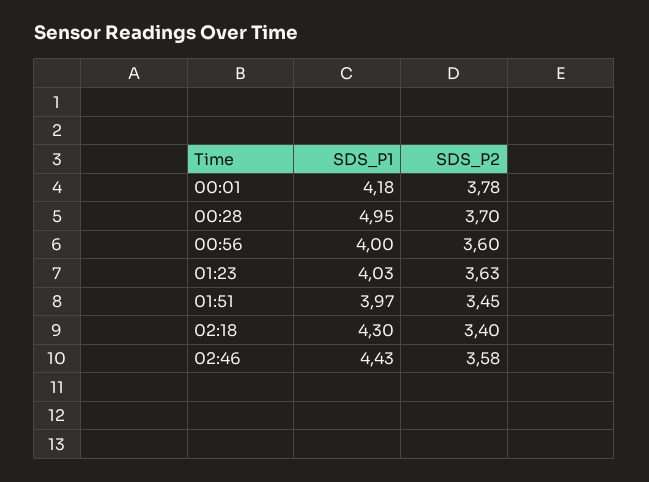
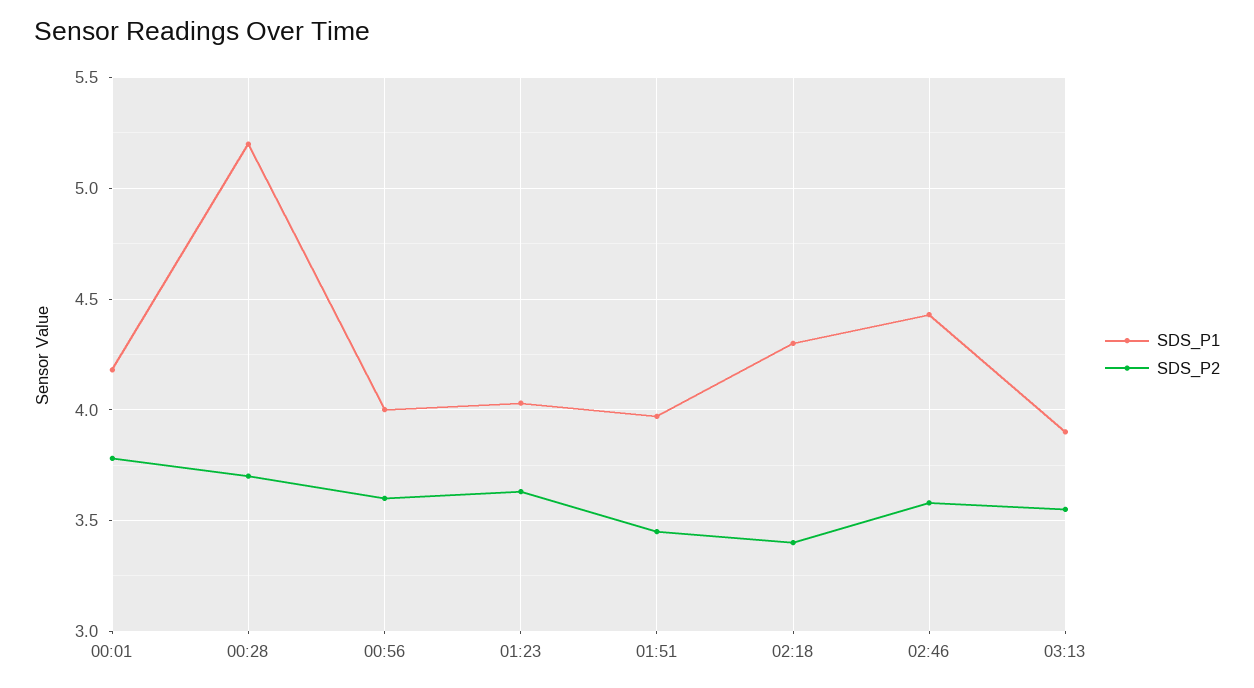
SDS_P1, 00:28: 4.95 -> 5.2
SDS_P1, 03:13: none -> 3.9
SDS_P2, 03:13: none -> 3.55

